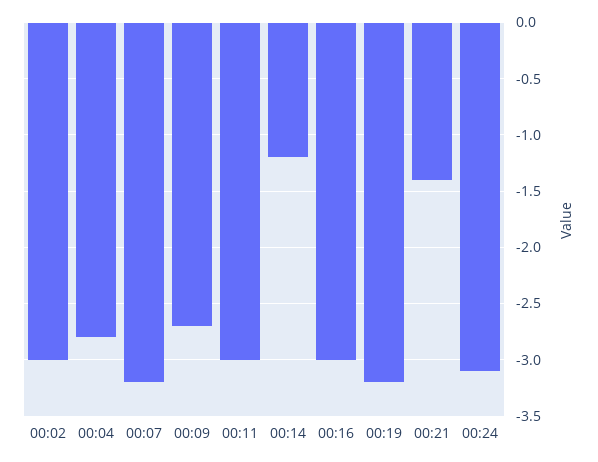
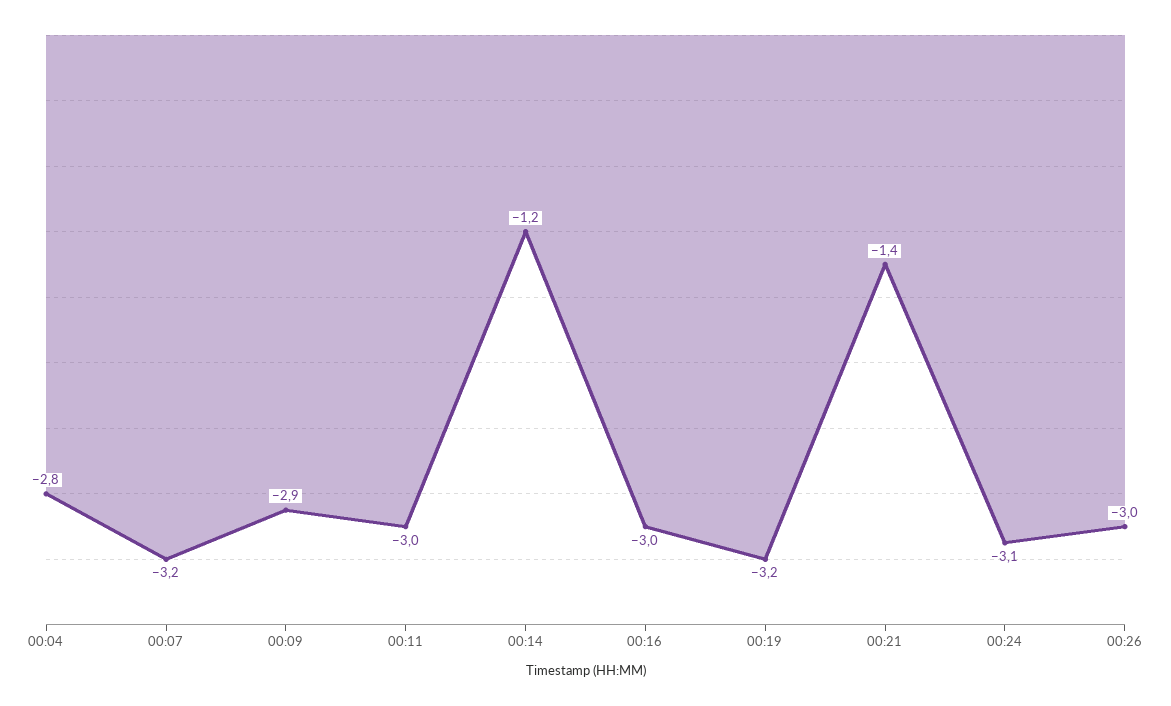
00:02: -3 -> none
00:09: -2.7 -> -2.9
00:26: none -> -3

